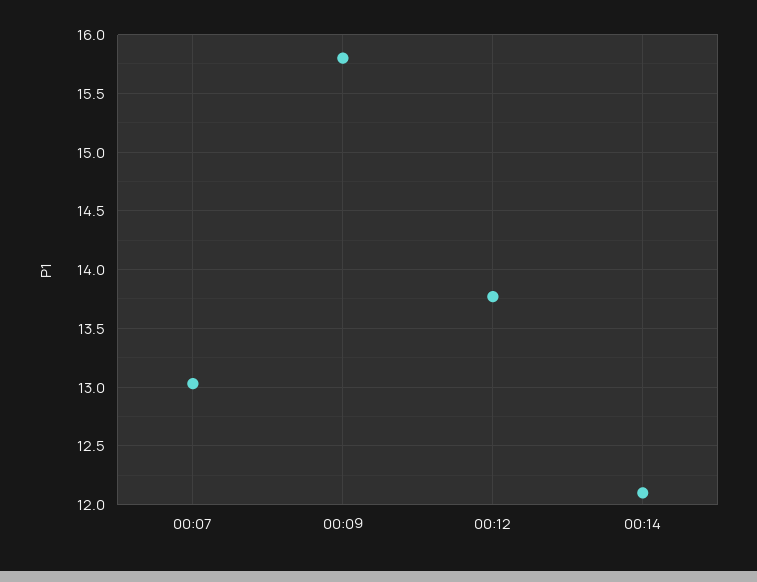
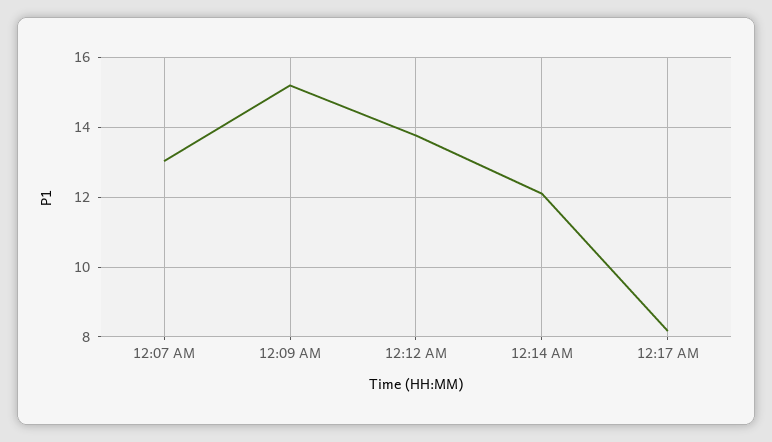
00:09: 15.8 -> 15.2
12:17 AM: none -> 8.2

